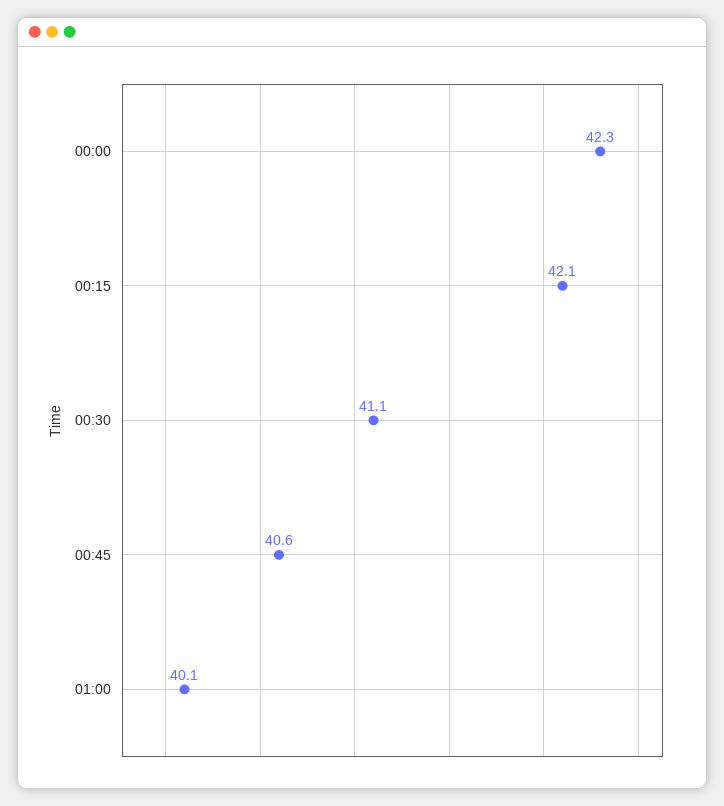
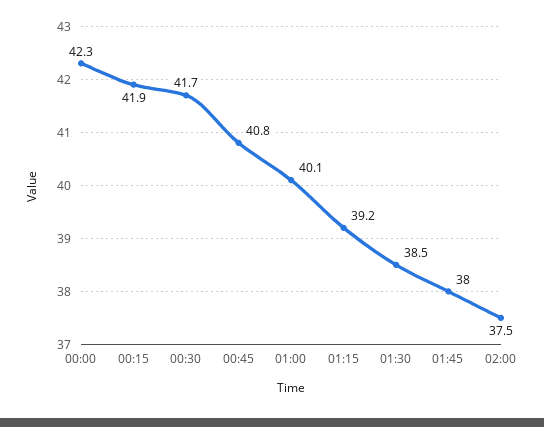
00:15: 42.1 -> 41.9
00:30: 41.1 -> 41.7
00:45: 40.6 -> 40.8
01:15: none -> 39.2
01:30: none -> 38.5
01:45: none -> 38
02:00: none -> 37.5

